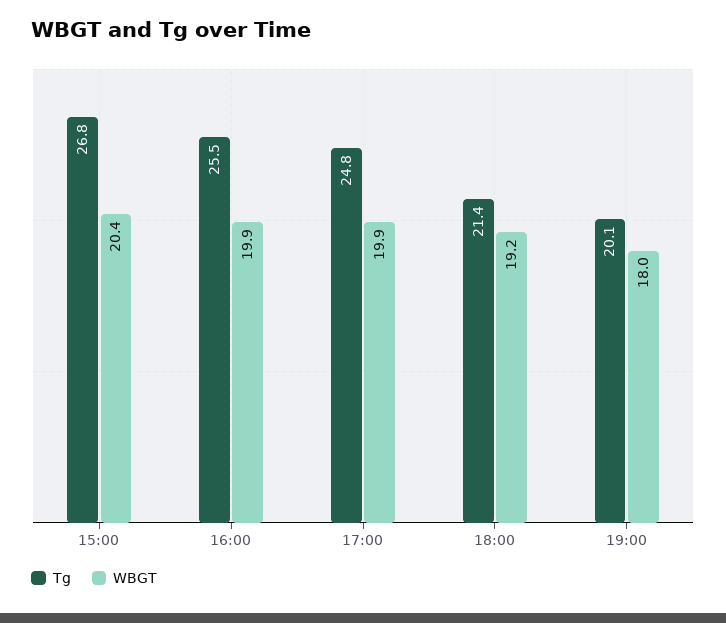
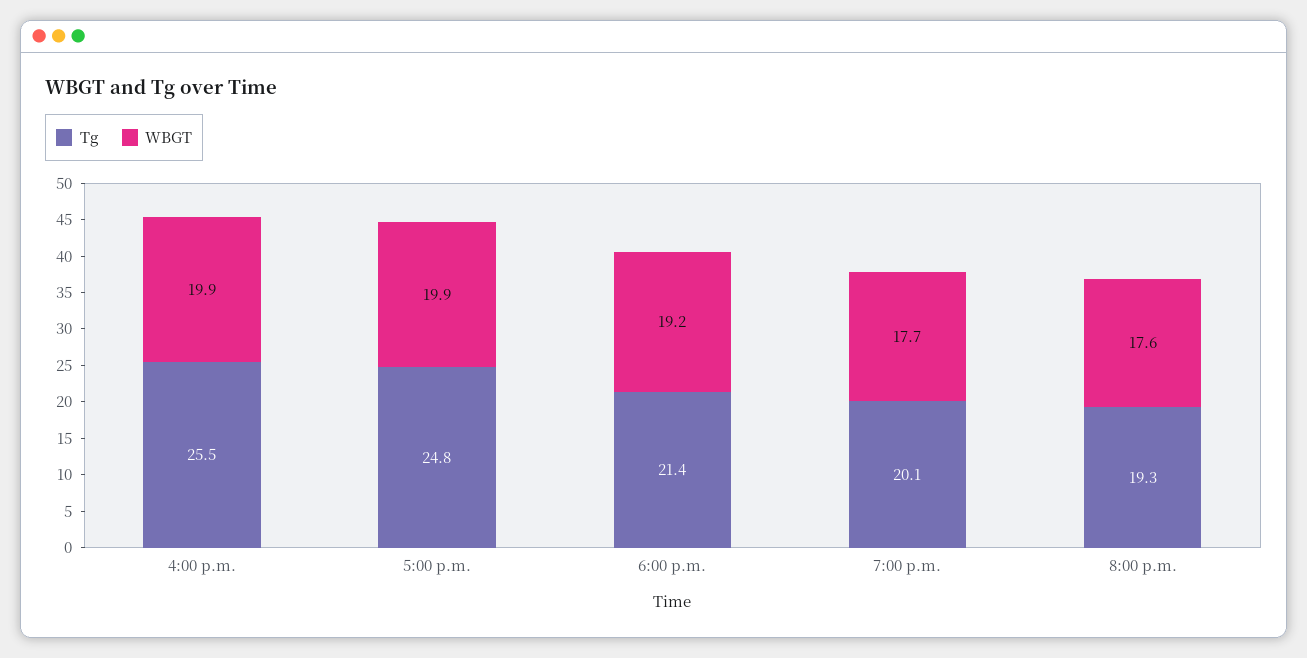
Tg, 15:00: 26.8 -> none
WBGT, 15:00: 20.4 -> none
WBGT, 19:00: 18 -> 17.7
Tg, 8:00 p.m.: none -> 19.3
WBGT, 8:00 p.m.: none -> 17.6

